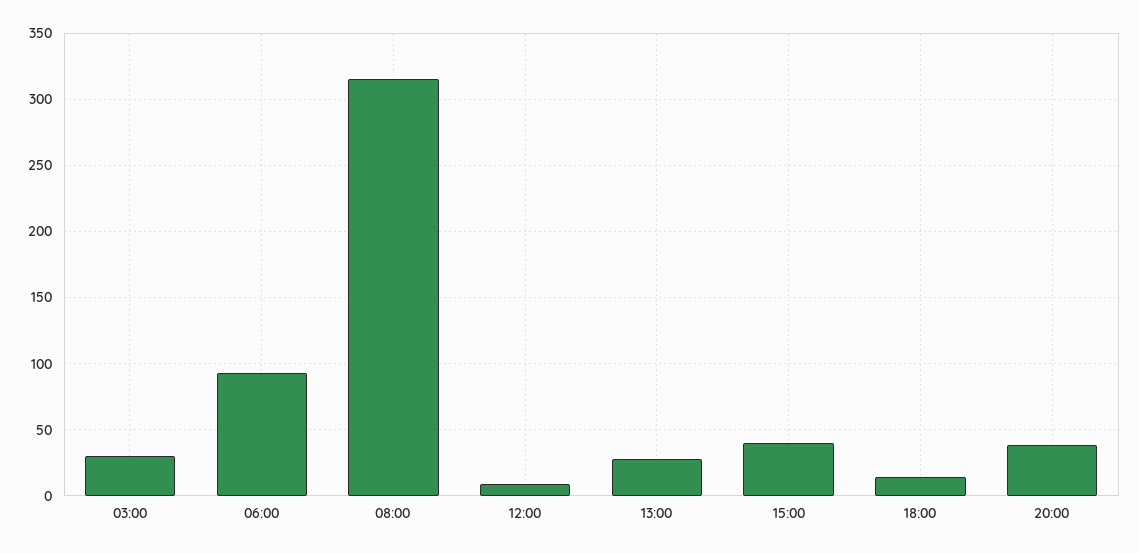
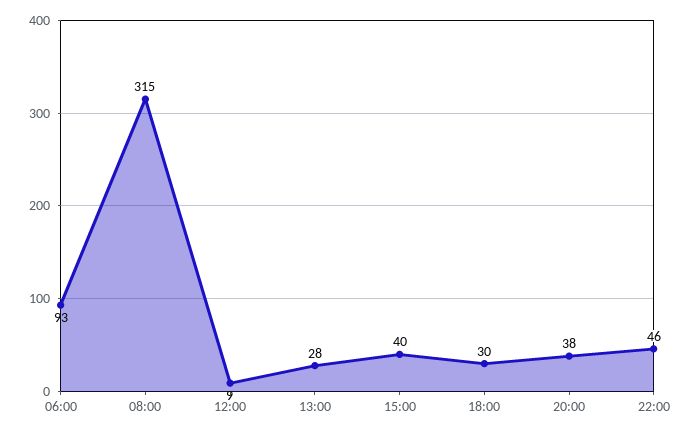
03:00: 30 -> none
18:00: 15 -> 30
22:00: none -> 46

